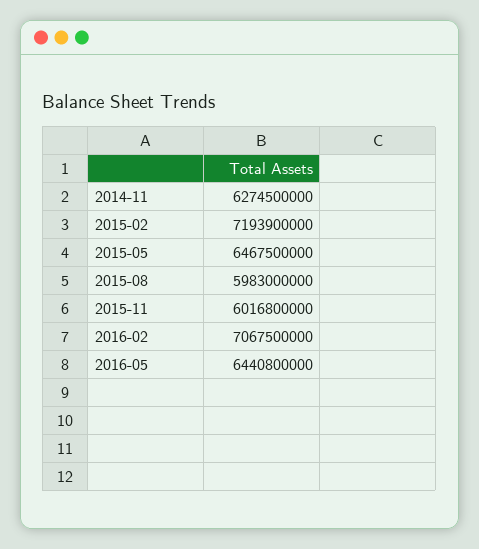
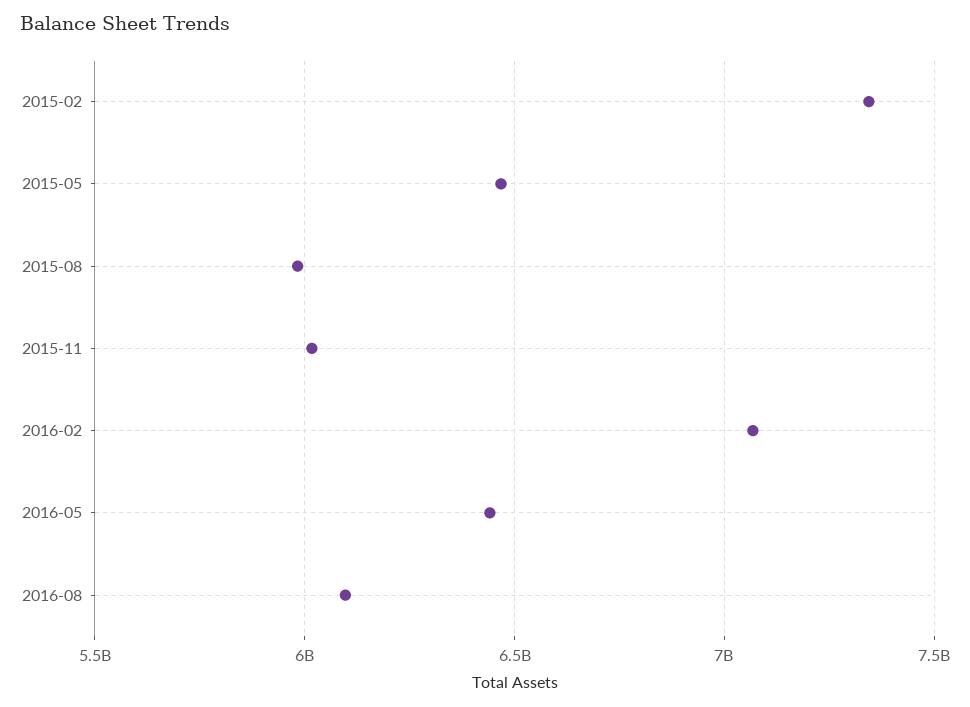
2014-11: 6274500000 -> none
2015-02: 7193900000 -> 7350000000
2016-08: none -> 6100000000

